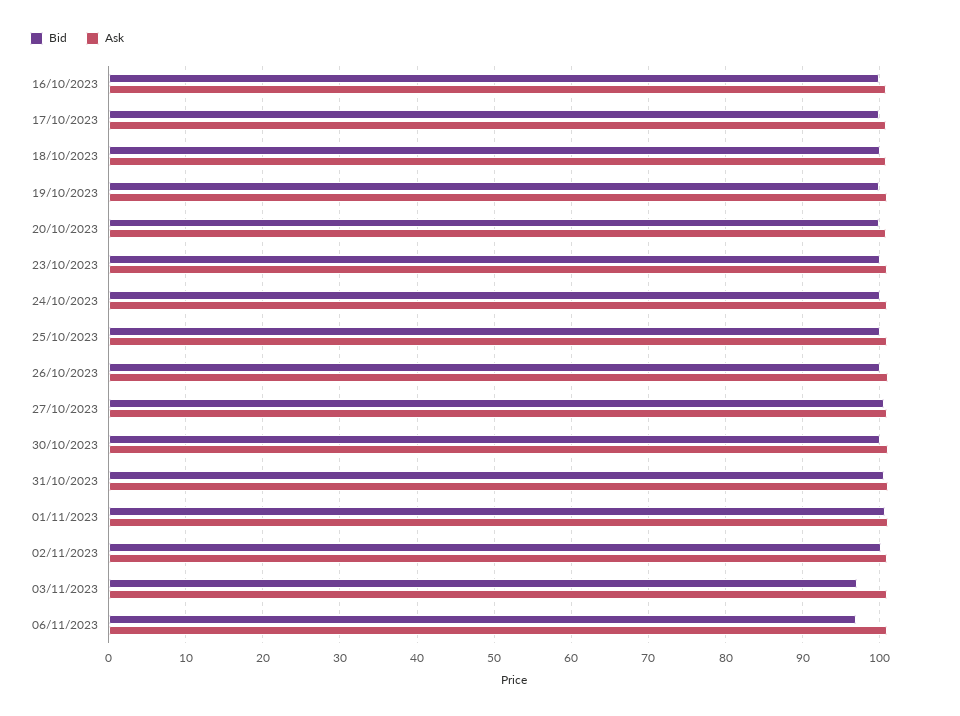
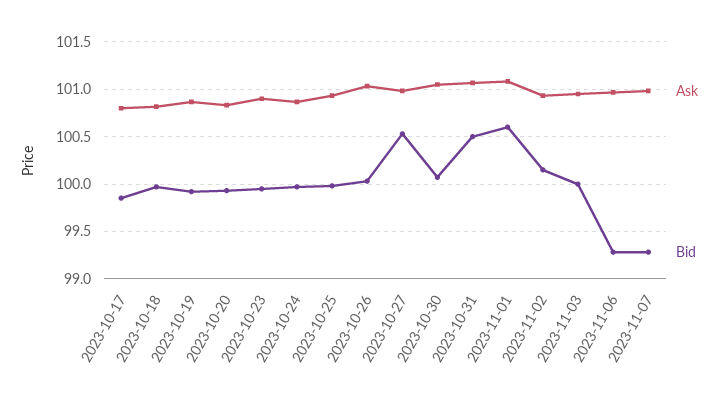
Bid, 16/10/2023: 100 -> none
Ask, 16/10/2023: 101 -> none
Bid, 03/11/2023: 97 -> 100
Bid, 06/11/2023: 97 -> 99.3
Ask, 2023-11-07: none -> 101
Bid, 2023-11-07: none -> 99.3

